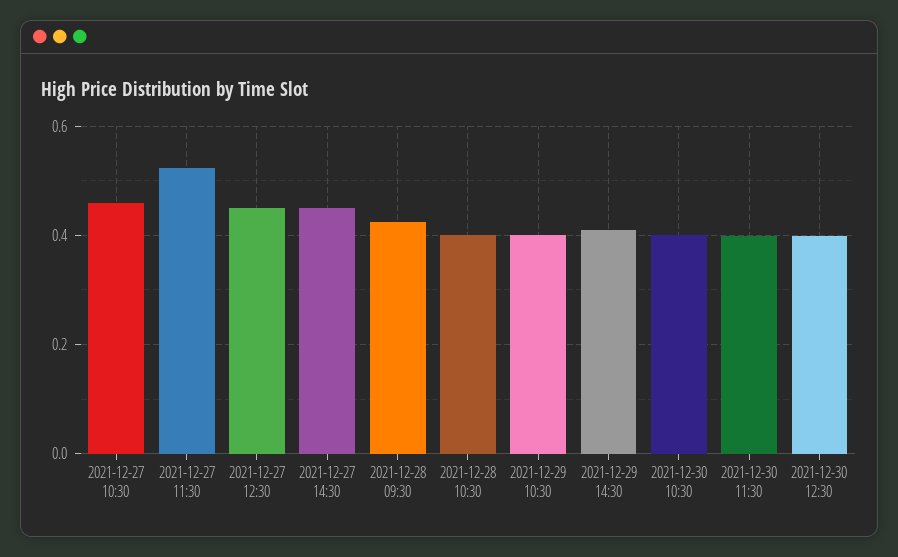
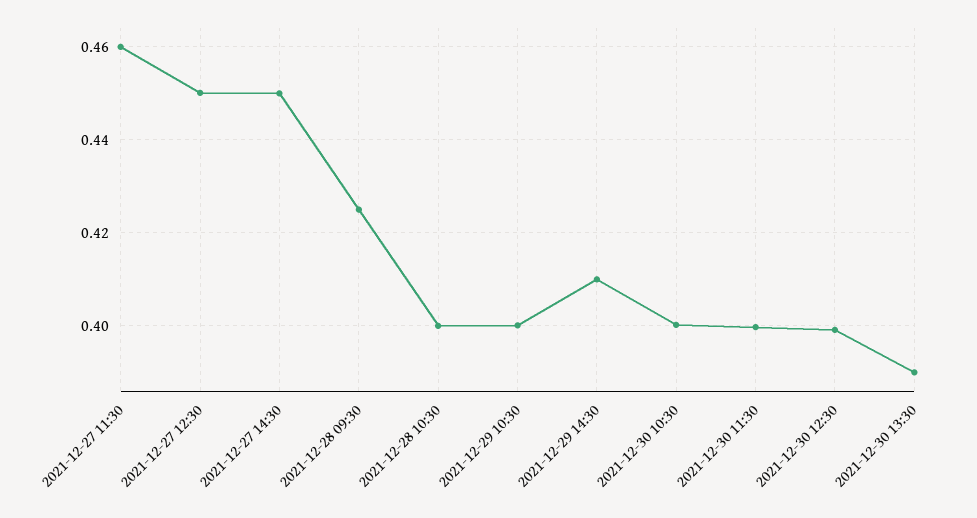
2021-12-27 10:30: 0.46 -> none
2021-12-27 11:30: 0.52 -> 0.46
2021-12-30 13:30: none -> 0.39

